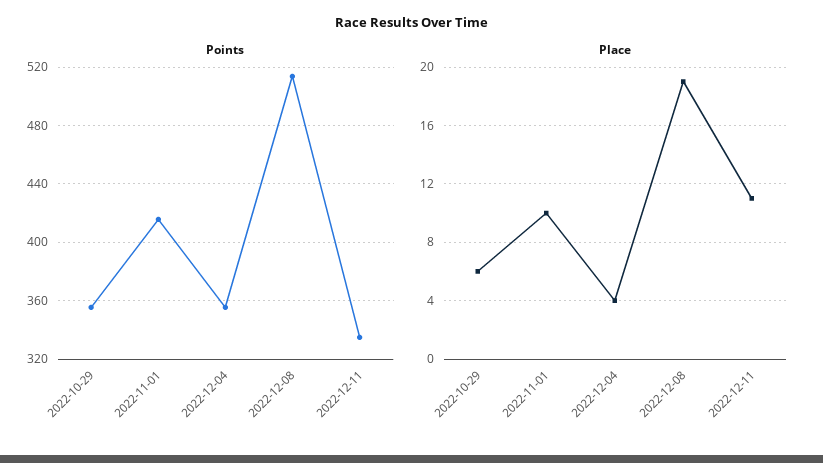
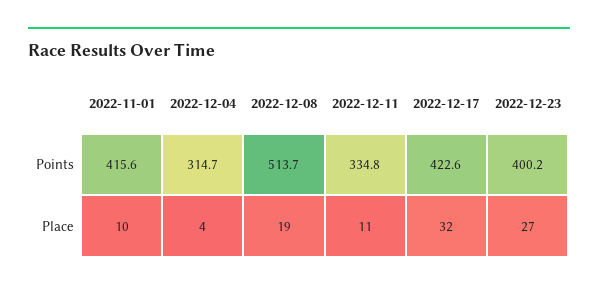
Points, 2022-10-29: 355 -> none
Points, 2022-12-04: 355 -> 314.7
Place, 2022-10-29: 6 -> none
Points, 2022-12-17: none -> 422.6
Points, 2022-12-23: none -> 400.2
Place, 2022-12-17: none -> 32
Place, 2022-12-23: none -> 27

